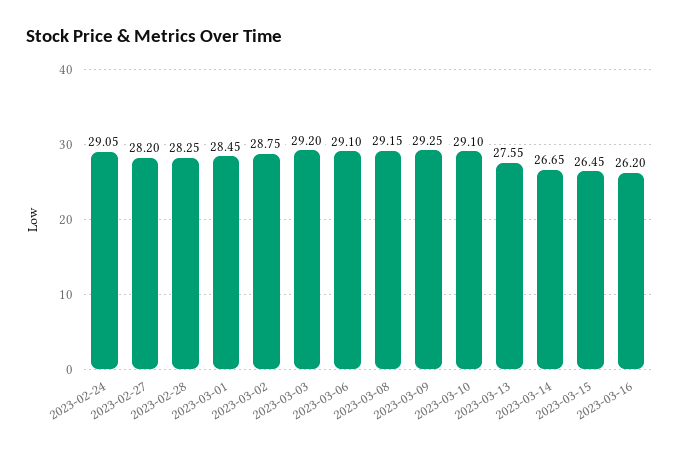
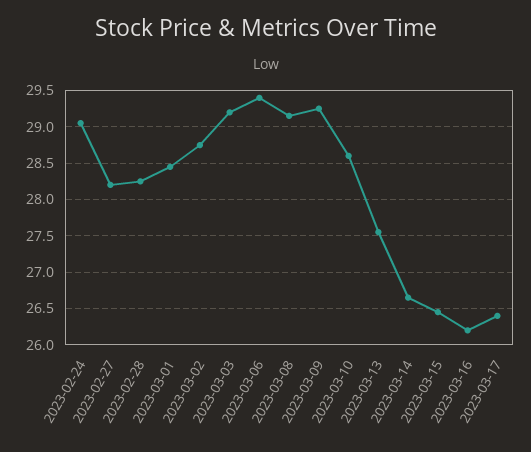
2023-03-06: 29.1 -> 29.4
2023-03-10: 29.1 -> 28.6
2023-03-17: none -> 26.4

